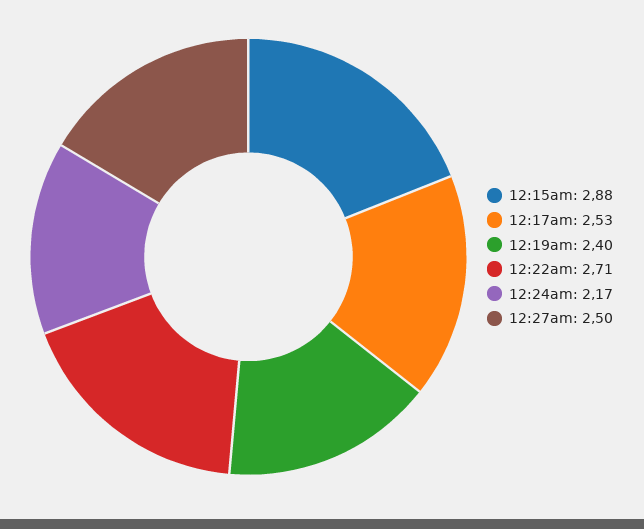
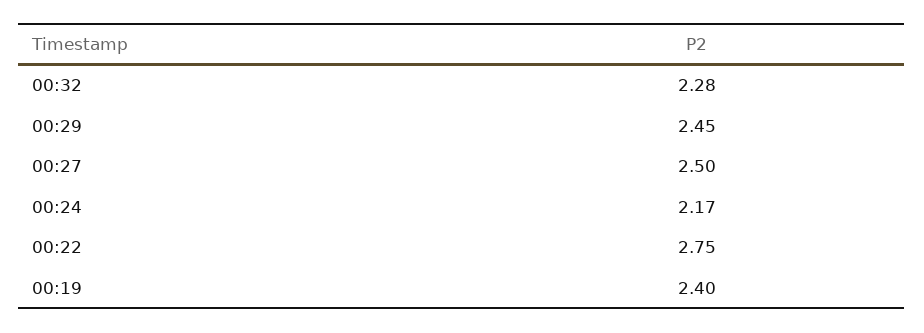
12:15am: 2.88 -> none
12:17am: 2.53 -> none
12:22am: 2.71 -> 2.75
00:32: none -> 2.28
00:29: none -> 2.45

